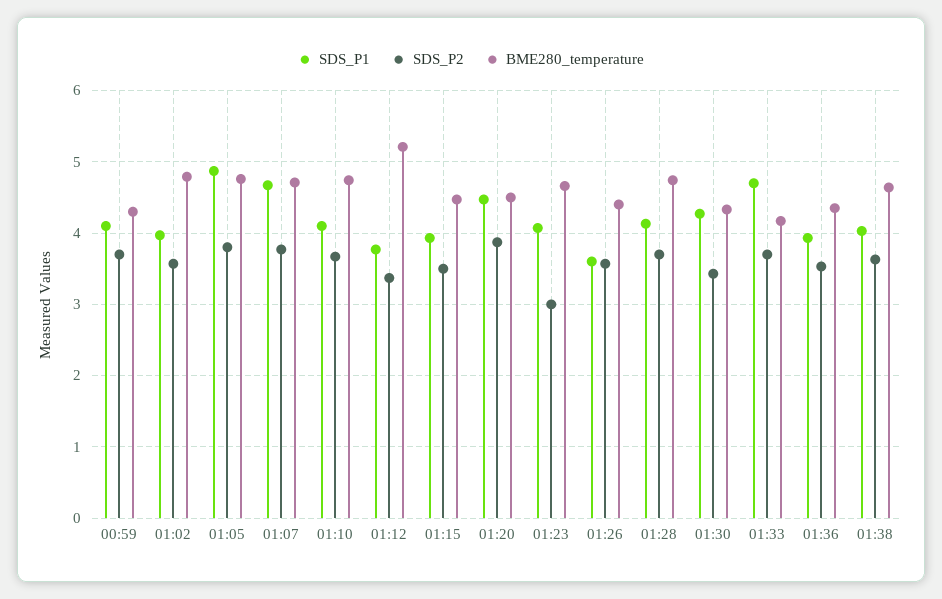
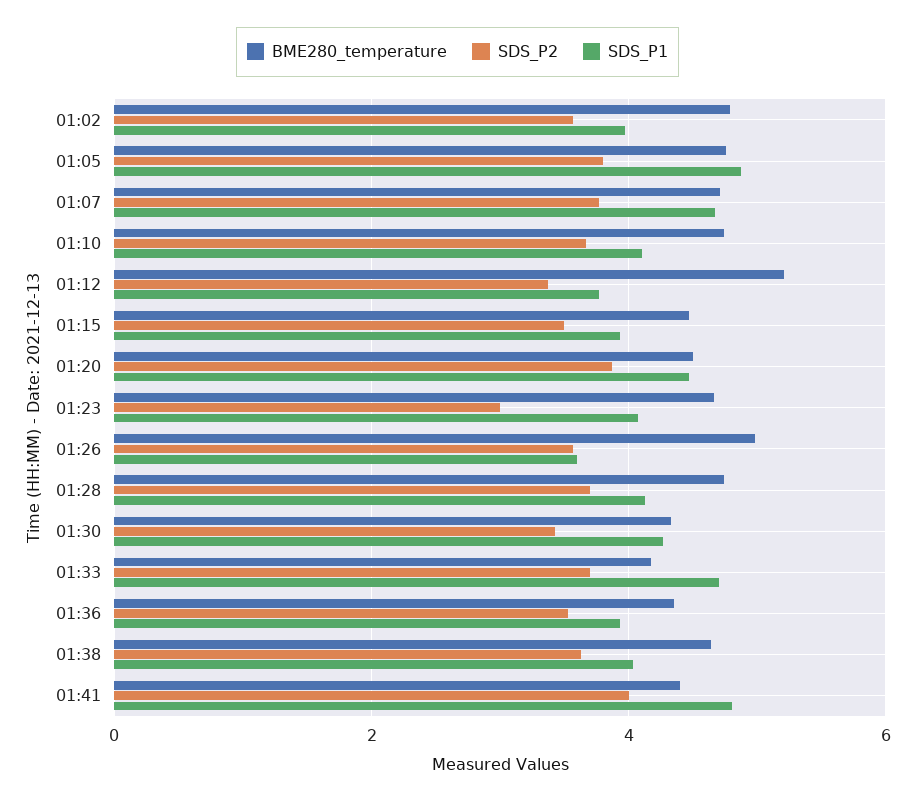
SDS_P1, 00:59: 4.1 -> none
SDS_P2, 00:59: 3.7 -> none
BME280_temperature, 00:59: 4.3 -> none
BME280_temperature, 01:26: 4.4 -> 5
BME280_temperature, 01:41: none -> 4.4
SDS_P2, 01:41: none -> 4
SDS_P1, 01:41: none -> 4.8

